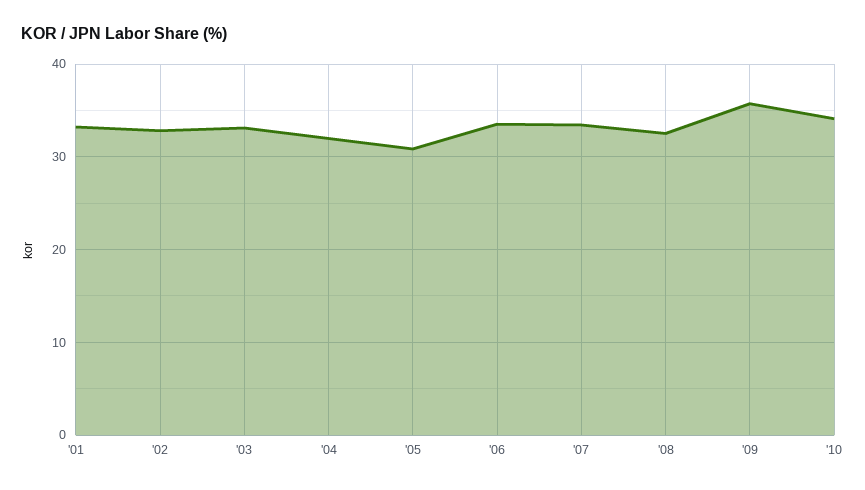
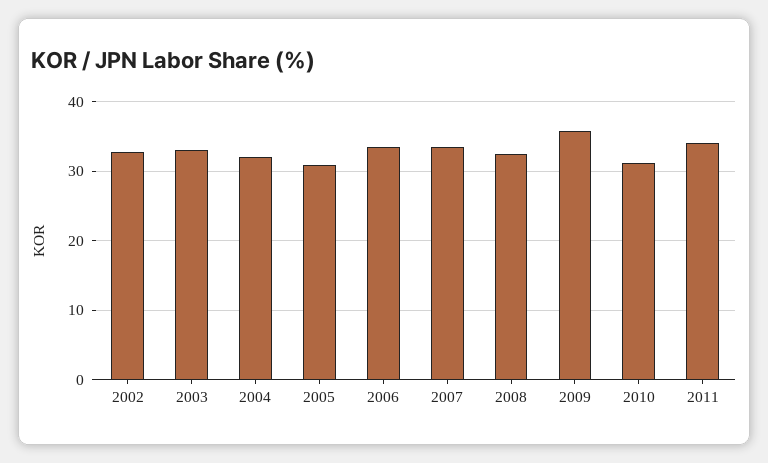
'01: 33 -> none
'10: 34 -> 31
2011: none -> 34

